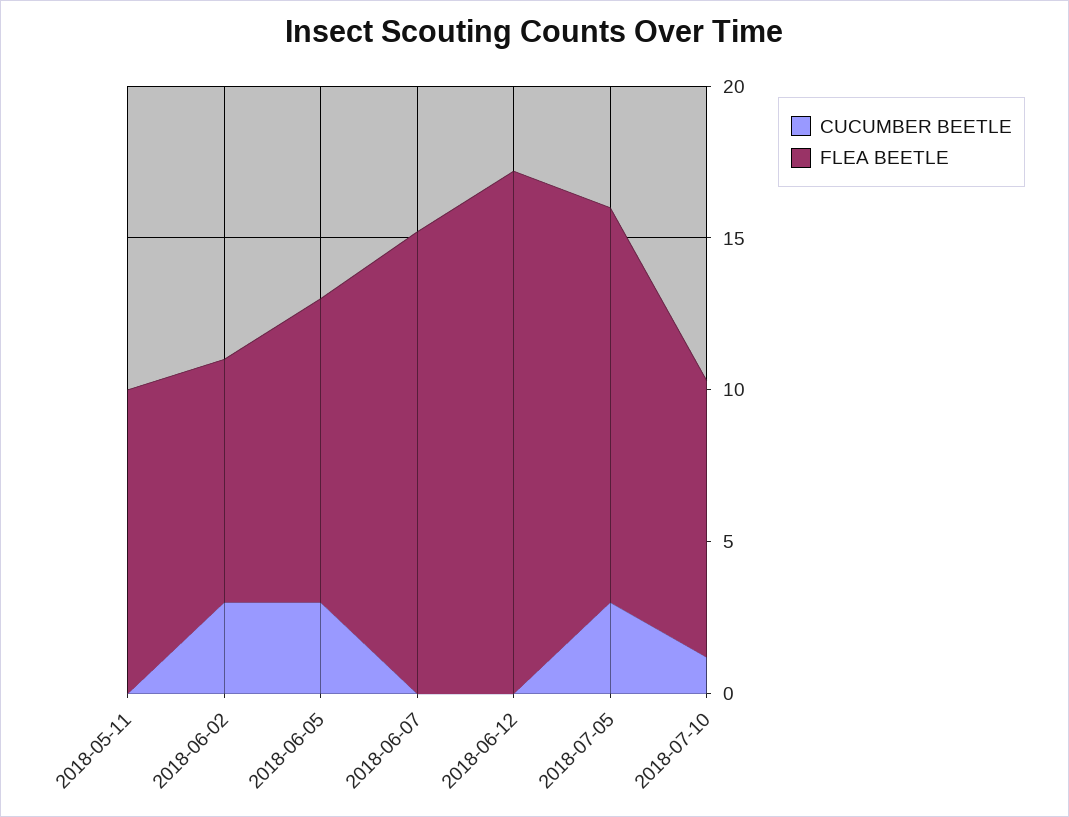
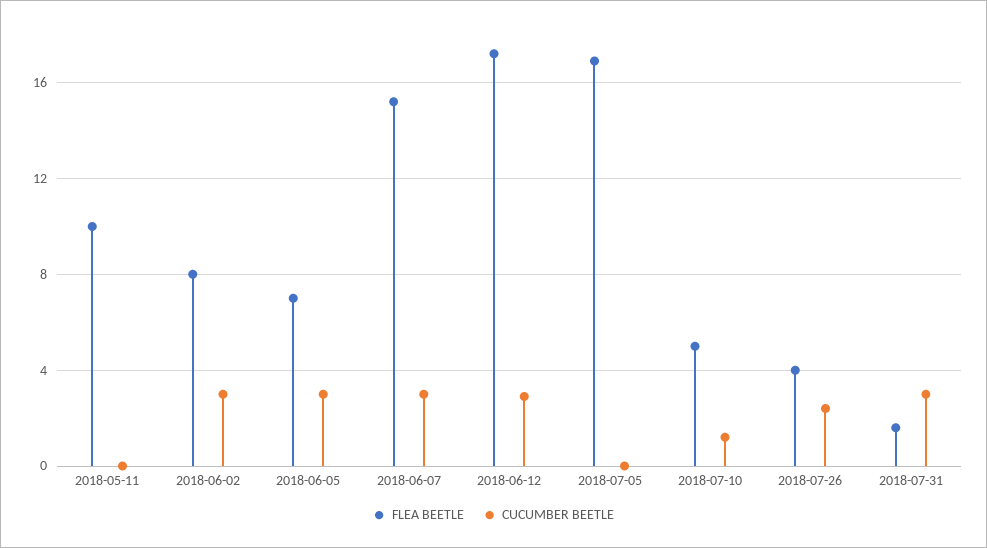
FLEA BEETLE, 2018-06-05: 10 -> 7
CUCUMBER BEETLE, 2018-06-07: 0 -> 3
CUCUMBER BEETLE, 2018-06-12: 0 -> 3
CUCUMBER BEETLE, 2018-07-05: 3 -> 0
FLEA BEETLE, 2018-07-05: 13 -> 17
FLEA BEETLE, 2018-07-10: 9 -> 5
FLEA BEETLE, 2018-07-26: none -> 4
CUCUMBER BEETLE, 2018-07-26: none -> 2.5
FLEA BEETLE, 2018-07-31: none -> 1.5
CUCUMBER BEETLE, 2018-07-31: none -> 3

